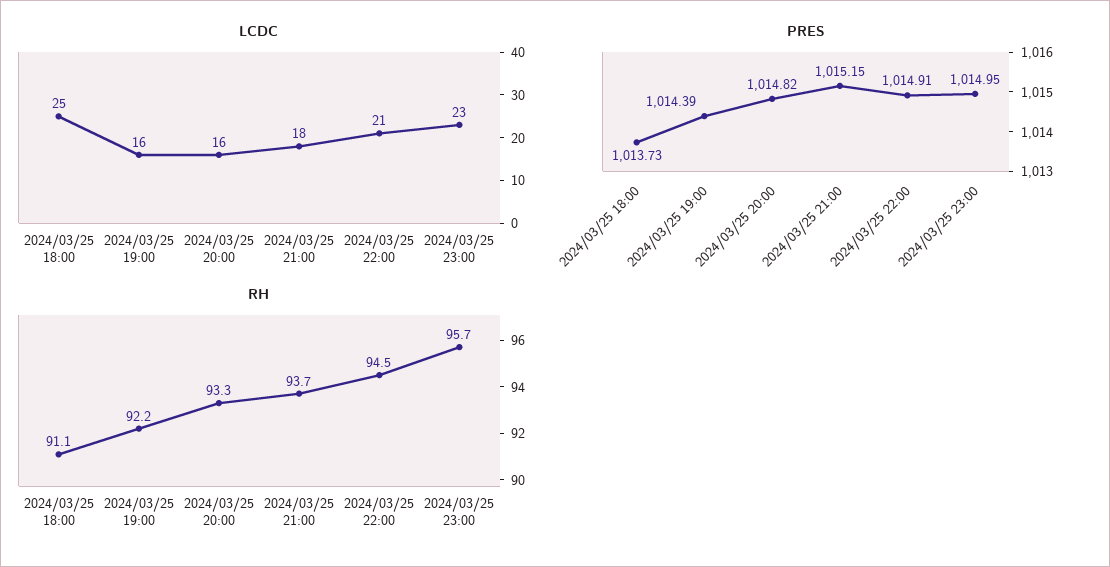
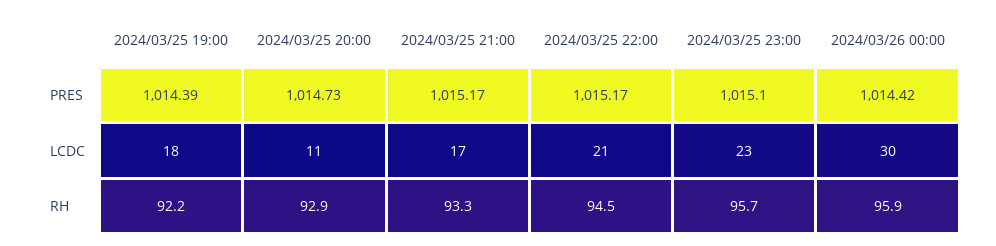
LCDC, 2024/03/25 18:00: 25 -> none
LCDC, 2024/03/25 19:00: 16 -> 18
LCDC, 2024/03/25 20:00: 16 -> 11
LCDC, 2024/03/25 21:00: 18 -> 17
PRES, 2024/03/25 18:00: 1013.73 -> none
PRES, 2024/03/25 20:00: 1014.82 -> 1014.73
PRES, 2024/03/25 21:00: 1015.15 -> 1015.17
PRES, 2024/03/25 22:00: 1014.91 -> 1015.17
PRES, 2024/03/25 23:00: 1014.95 -> 1015.1
RH, 2024/03/25 18:00: 91.1 -> none
RH, 2024/03/25 20:00: 93.3 -> 92.9
RH, 2024/03/25 21:00: 93.7 -> 93.3
PRES, 2024/03/26 00:00: none -> 1014.42
LCDC, 2024/03/26 00:00: none -> 30
RH, 2024/03/26 00:00: none -> 95.9

